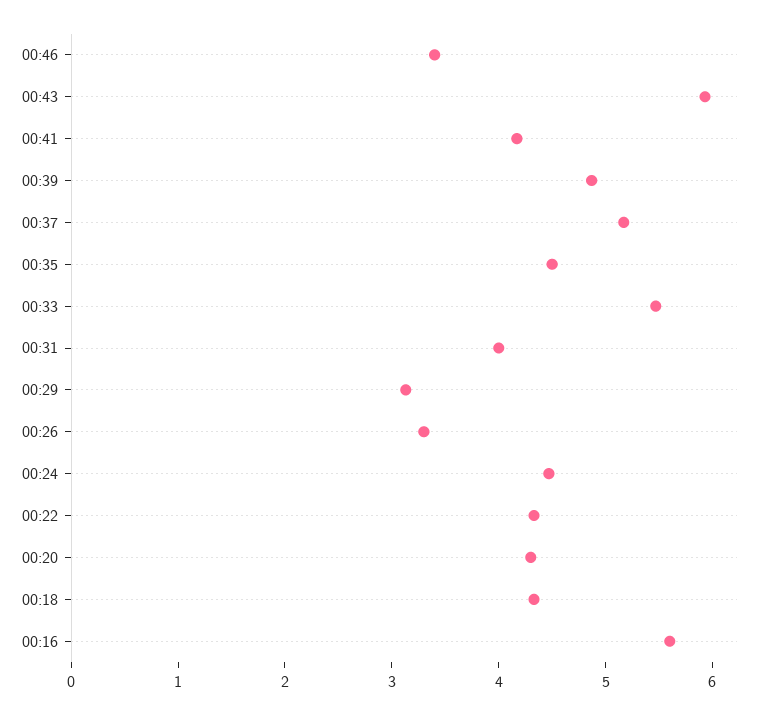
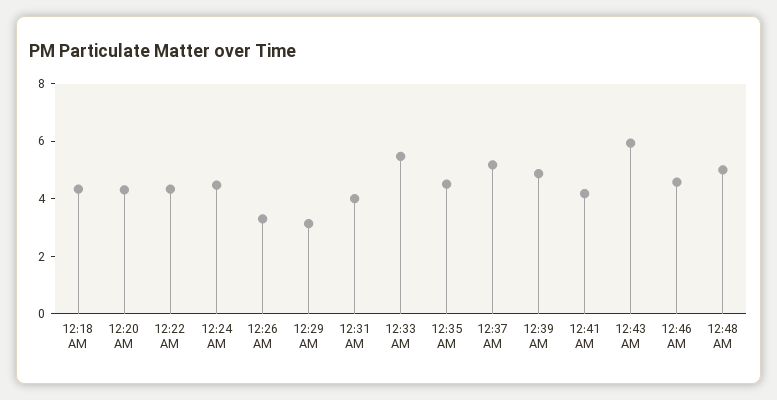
00:46: 3.4 -> 4.5
00:16: 5.6 -> none
12:48 AM: none -> 5

